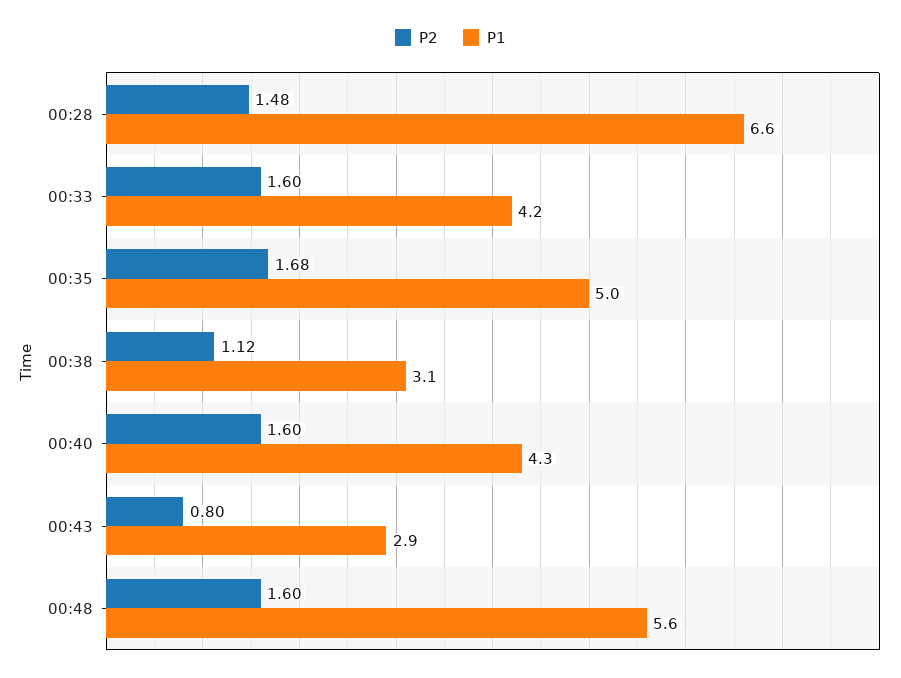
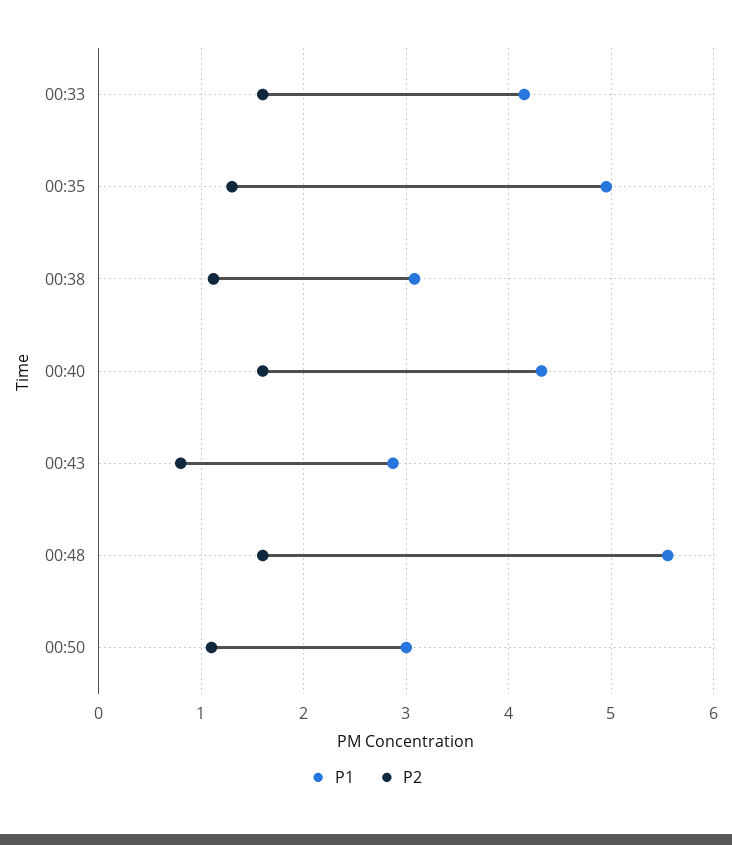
P2, 00:28: 1.48 -> none
P1, 00:28: 6.6 -> none
P2, 00:35: 1.68 -> 1.3
P1, 00:50: none -> 3
P2, 00:50: none -> 1.1

